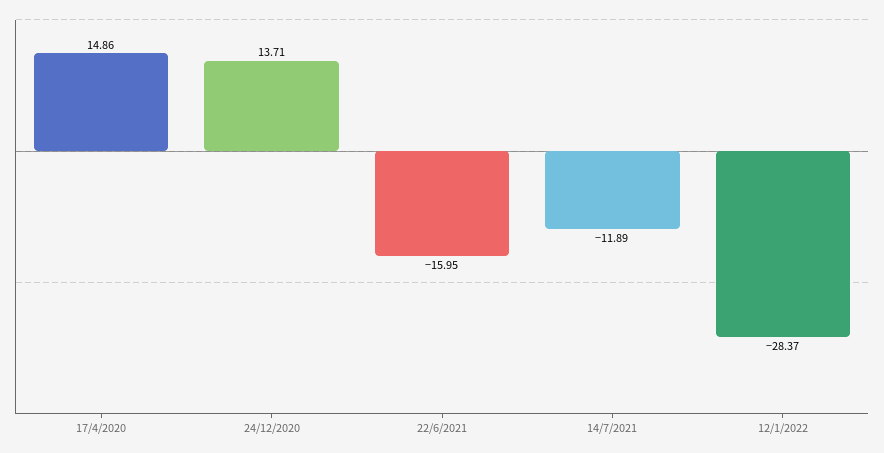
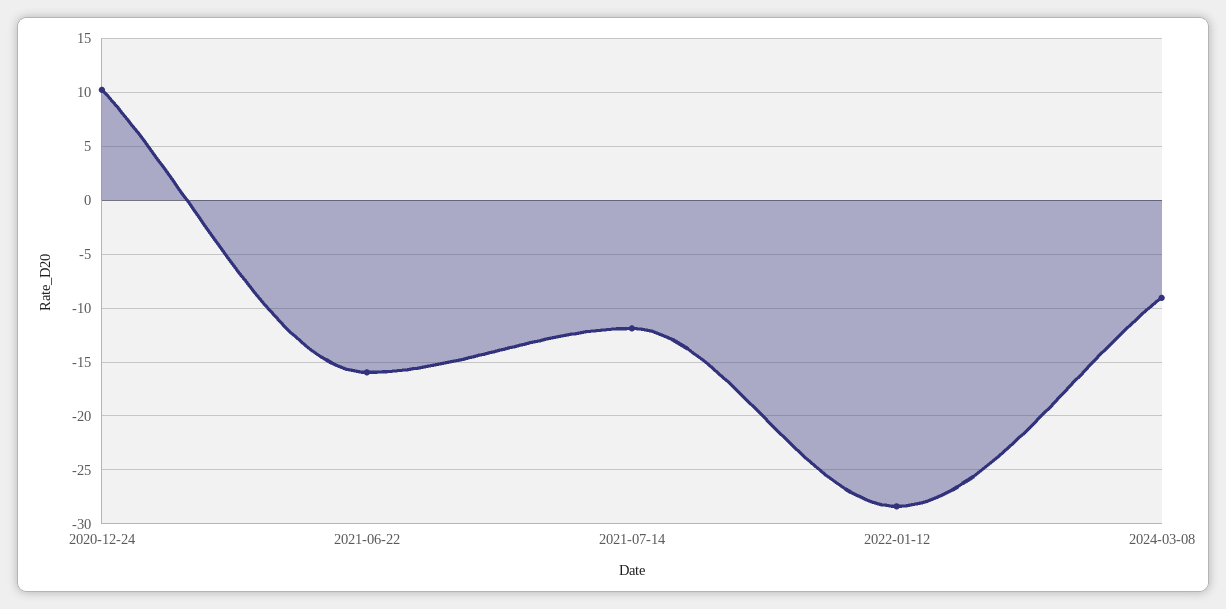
17/4/2020: 14.86 -> none
24/12/2020: 13.71 -> 10
2024-03-08: none -> -9

